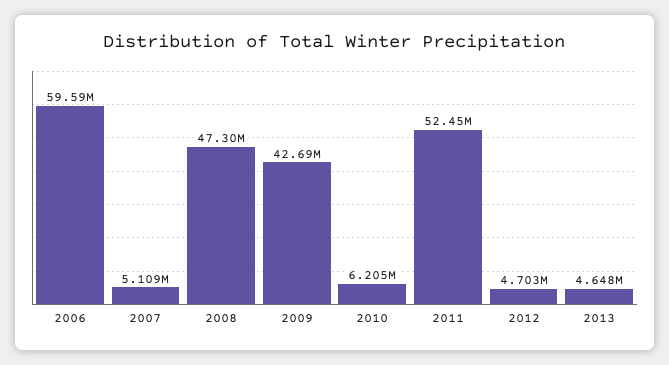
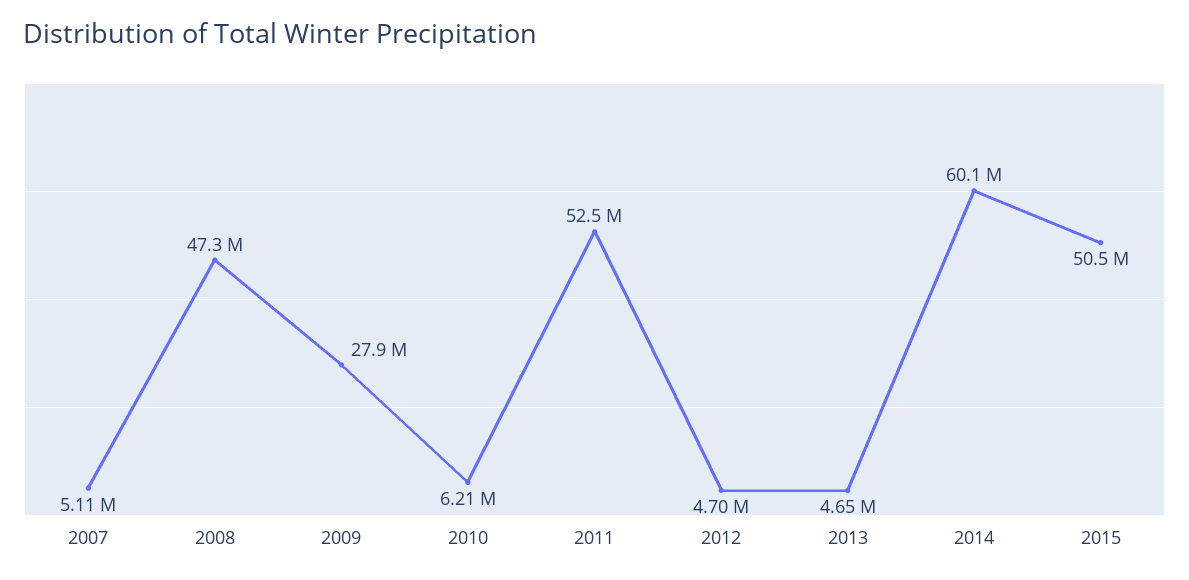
2006: 59590000 -> none
2009: 42690000 -> 27900000
2014: none -> 60100000
2015: none -> 50500000

